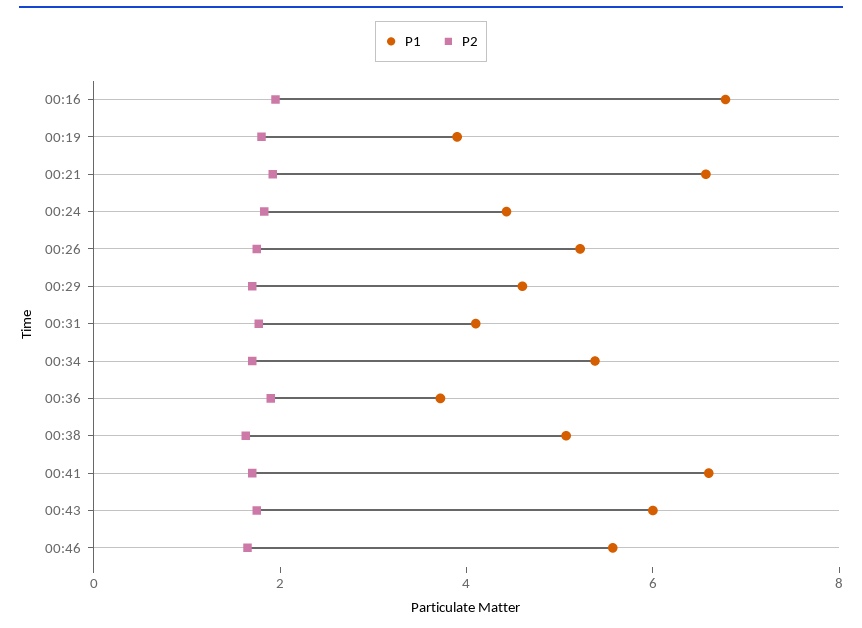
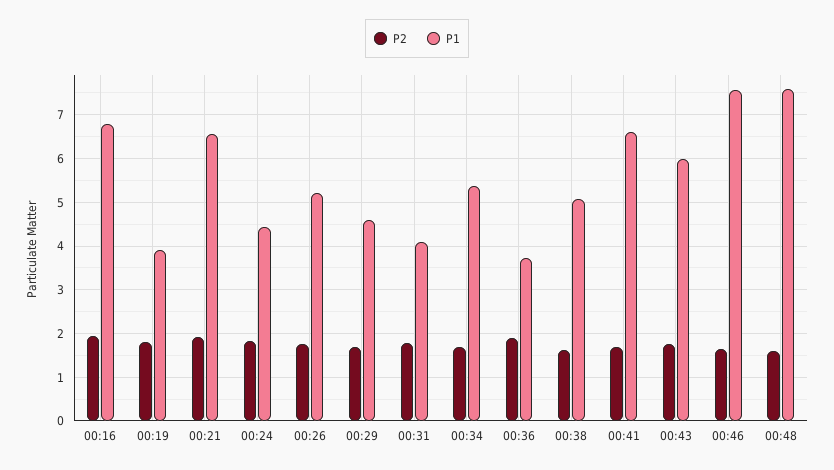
P1, 00:46: 5.5 -> 7.6
P2, 00:48: none -> 1.6
P1, 00:48: none -> 7.6

